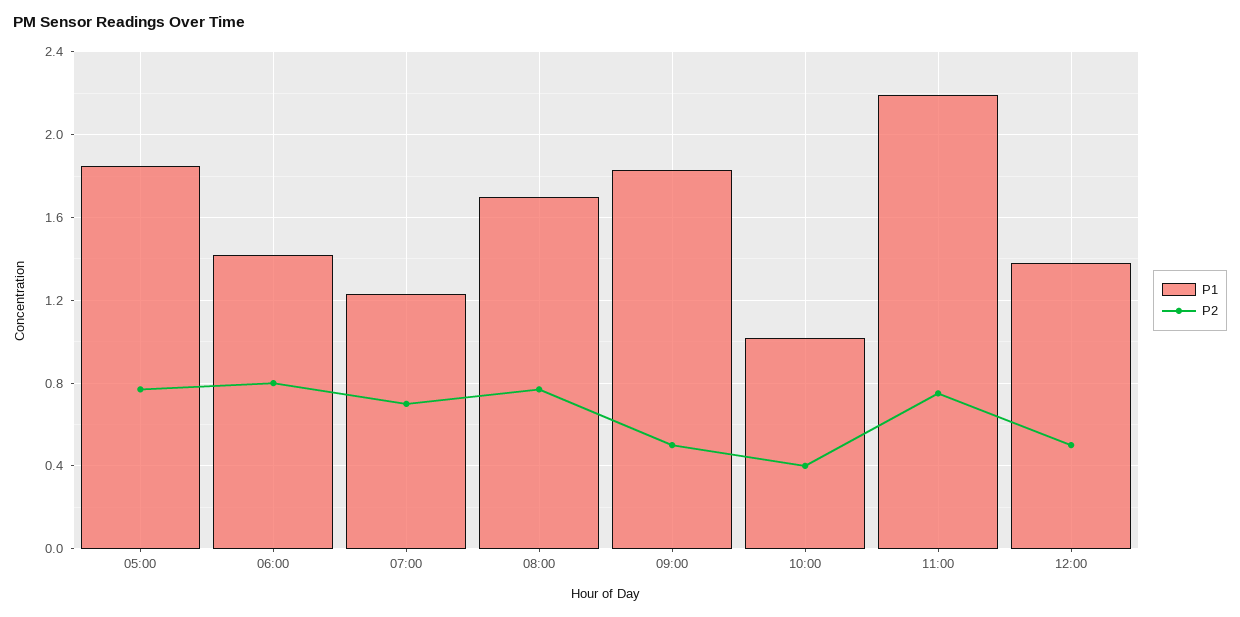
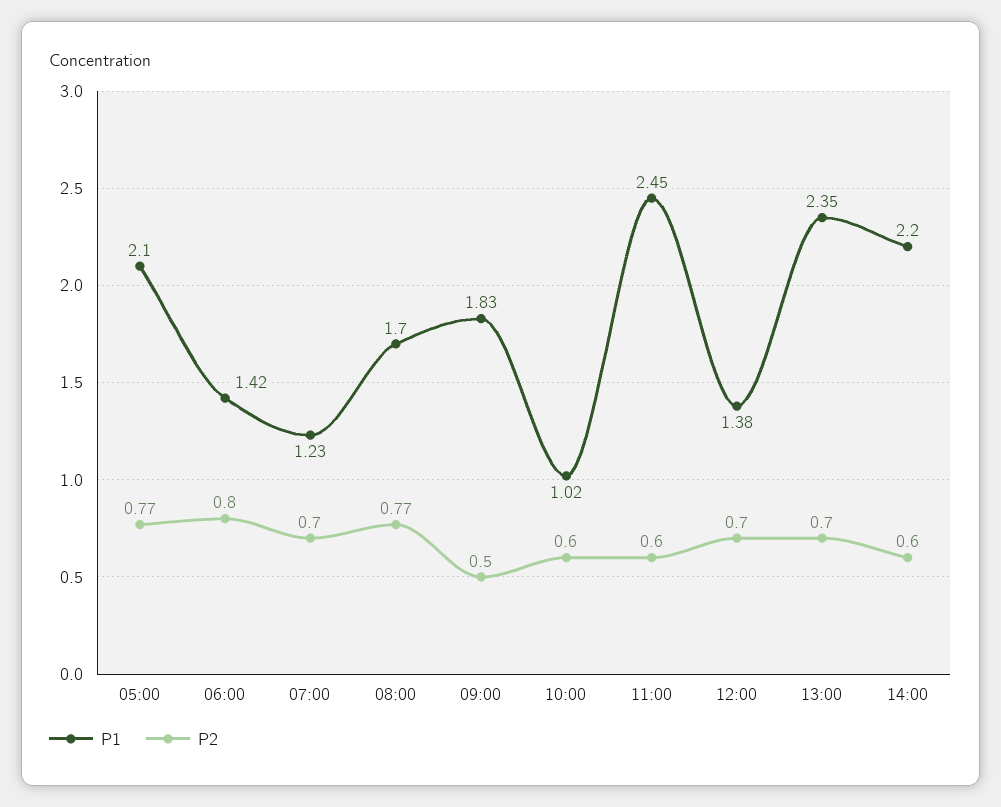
P1, 05:00: 1.85 -> 2.1
P2, 10:00: 0.4 -> 0.6
P1, 11:00: 2.2 -> 2.45
P2, 11:00: 0.75 -> 0.6
P2, 12:00: 0.5 -> 0.7
P1, 13:00: none -> 2.35
P2, 13:00: none -> 0.7
P1, 14:00: none -> 2.2
P2, 14:00: none -> 0.6

